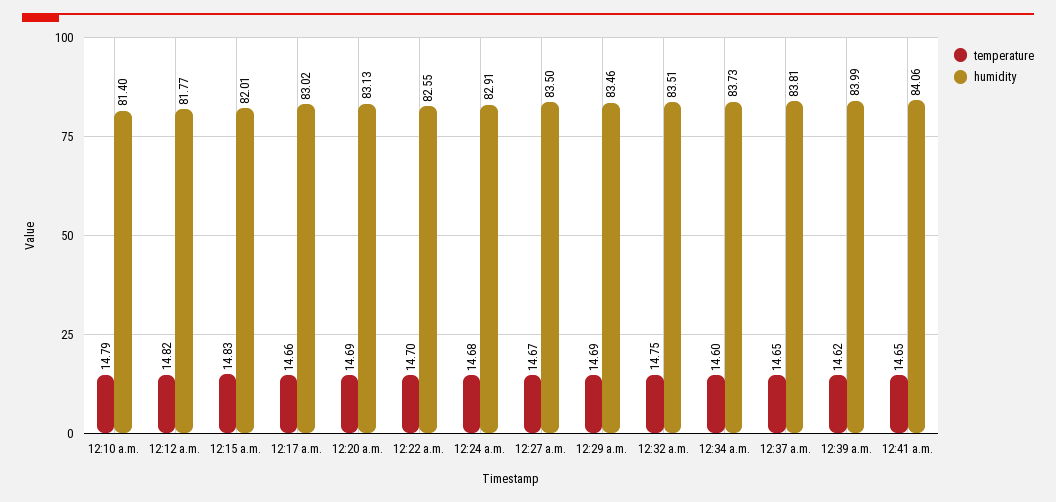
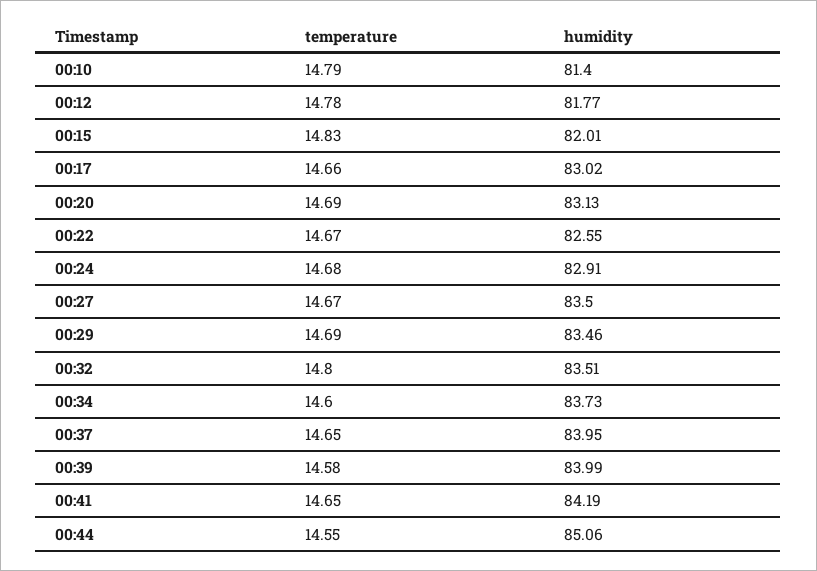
temperature, 12:12 a.m.: 14.82 -> 14.78
temperature, 12:22 a.m.: 14.7 -> 14.67
temperature, 12:32 a.m.: 14.75 -> 14.8
humidity, 12:37 a.m.: 83.81 -> 83.95
temperature, 12:39 a.m.: 14.62 -> 14.58
humidity, 12:41 a.m.: 84.06 -> 84.19
temperature, 00:44: none -> 14.55
humidity, 00:44: none -> 85.06

